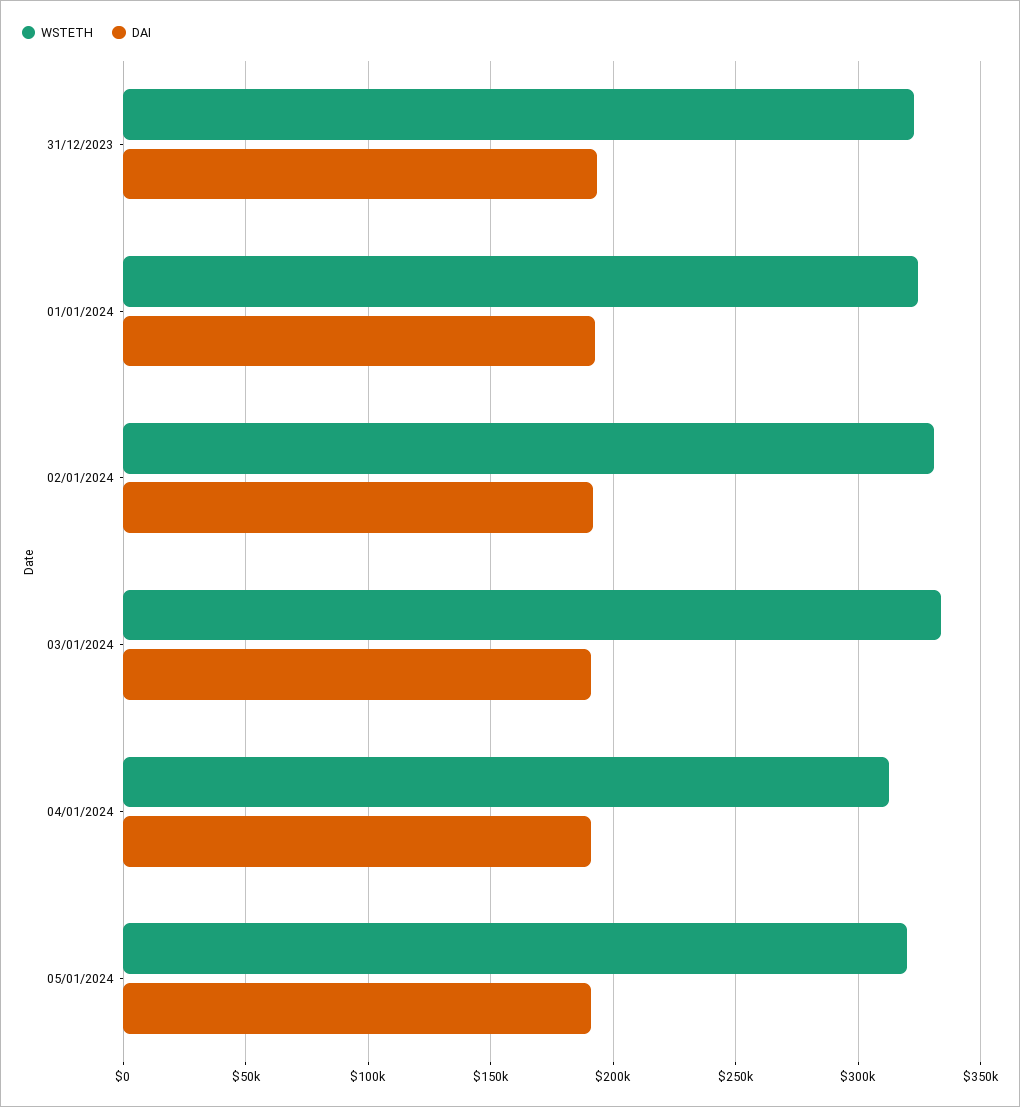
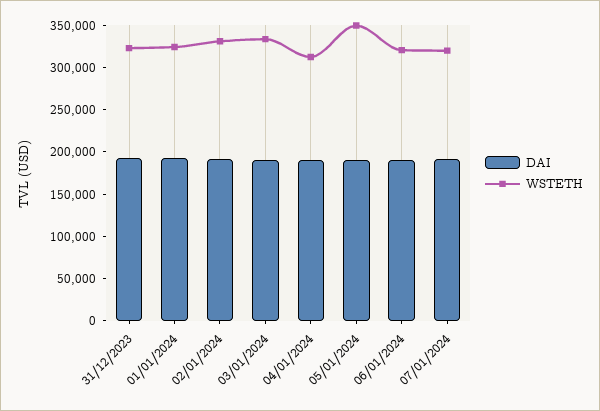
WSTETH, 05/01/2024: 320000 -> 350000
DAI, 06/01/2024: none -> 190000
WSTETH, 06/01/2024: none -> 320000
DAI, 07/01/2024: none -> 190000
WSTETH, 07/01/2024: none -> 320000

